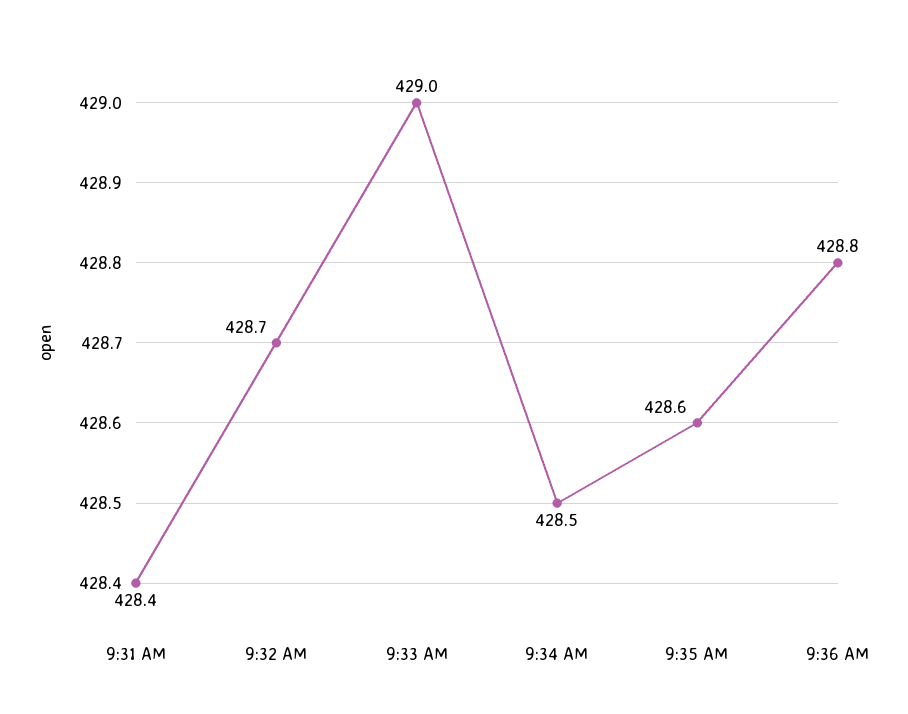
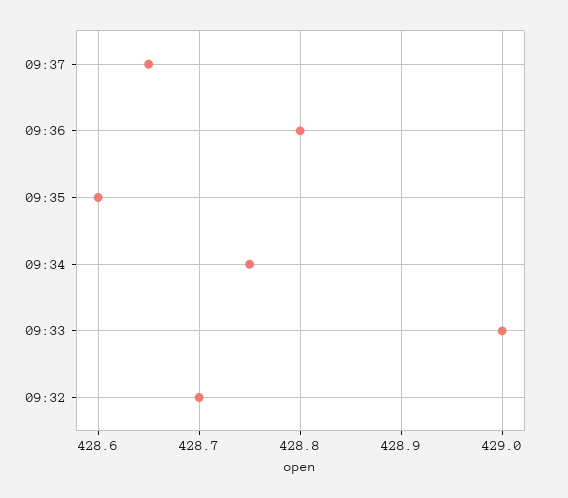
9:31 AM: 428.4 -> none
9:34 AM: 428.5 -> 428.75
09:37: none -> 428.65

